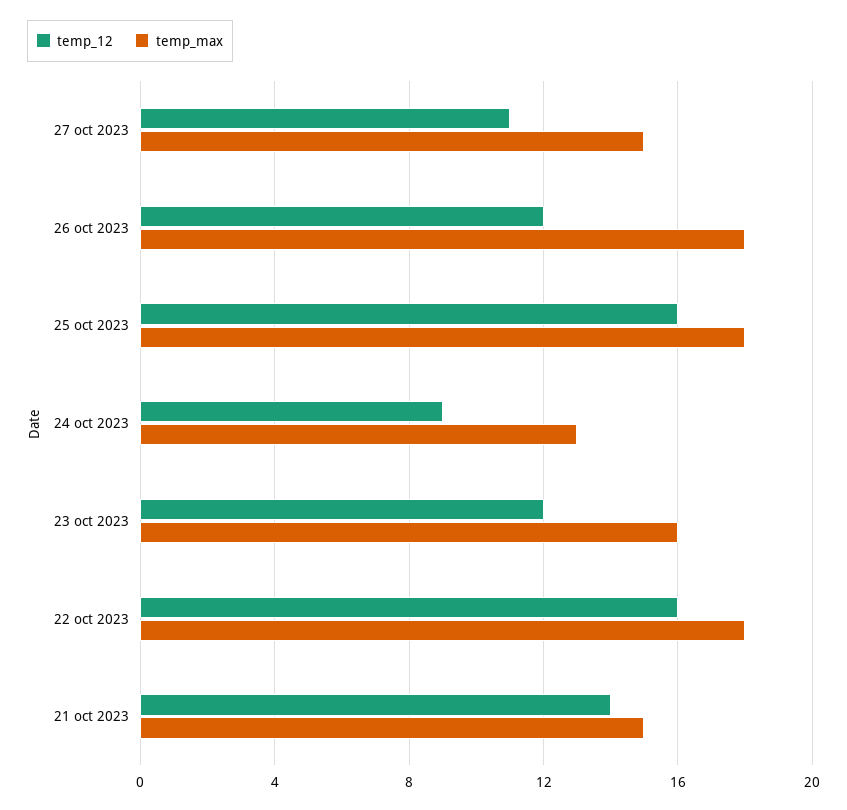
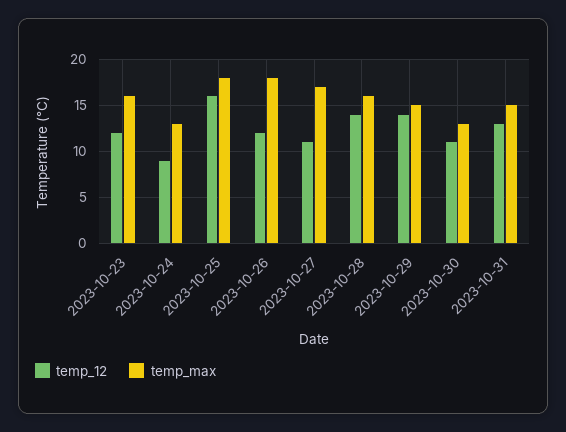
temp_max, 27 oct 2023: 15 -> 17
temp_12, 22 oct 2023: 16 -> none
temp_max, 22 oct 2023: 18 -> none
temp_12, 21 oct 2023: 14 -> none
temp_max, 21 oct 2023: 15 -> none
temp_12, 2023-10-28: none -> 14
temp_max, 2023-10-28: none -> 16
temp_12, 2023-10-29: none -> 14
temp_max, 2023-10-29: none -> 15
temp_12, 2023-10-30: none -> 11
temp_max, 2023-10-30: none -> 13
temp_12, 2023-10-31: none -> 13
temp_max, 2023-10-31: none -> 15

